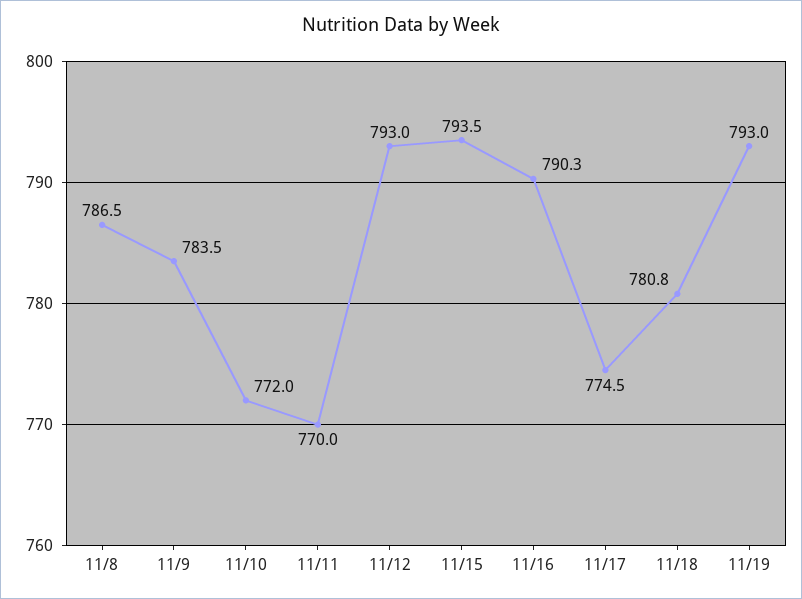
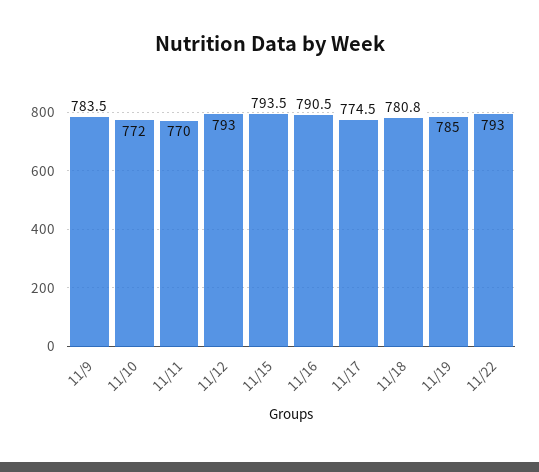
11/8: 786.5 -> none
11/16: 790.3 -> 790.5
11/19: 793 -> 785
11/22: none -> 793

